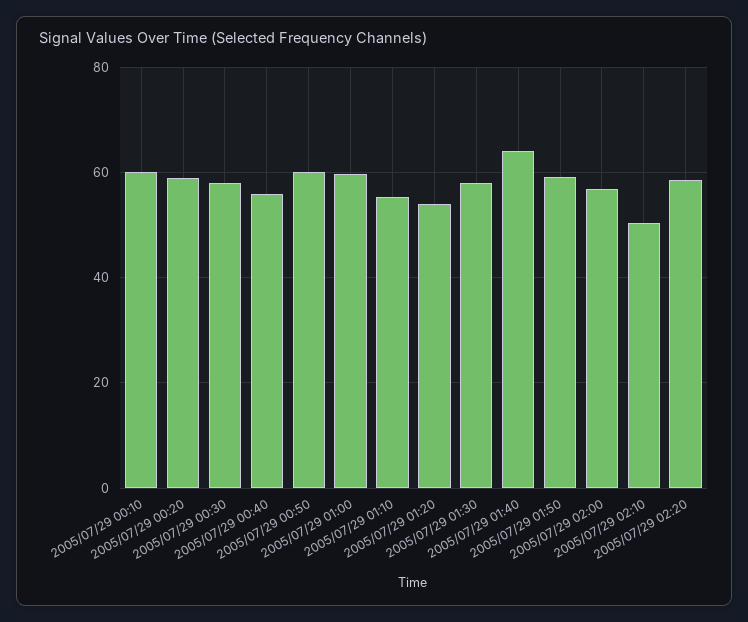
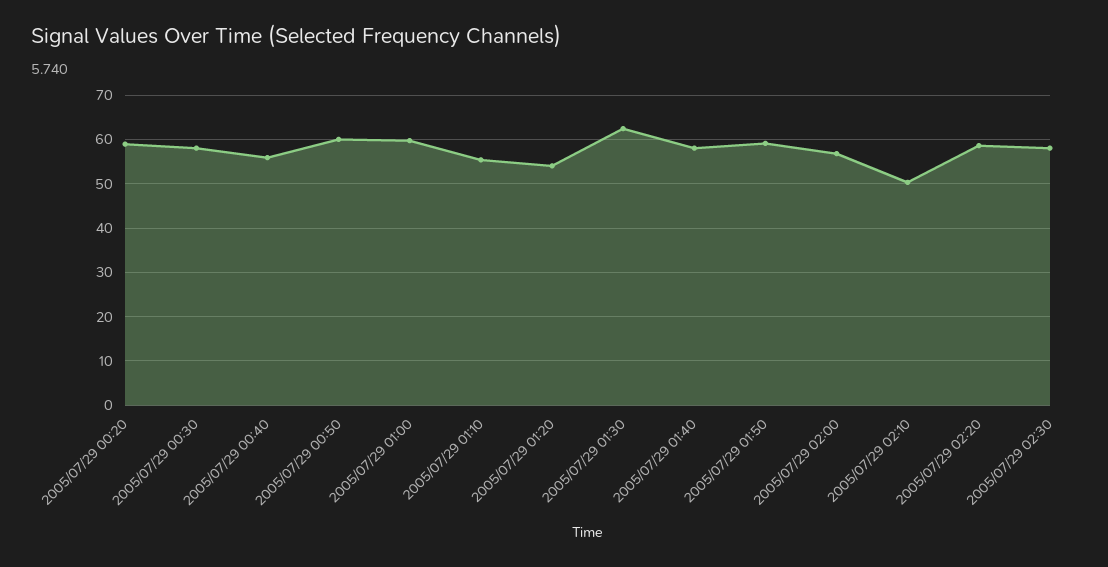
2005/07/29 00:10: 60 -> none
2005/07/29 01:30: 58 -> 62
2005/07/29 01:40: 64 -> 58
2005/07/29 02:30: none -> 58

